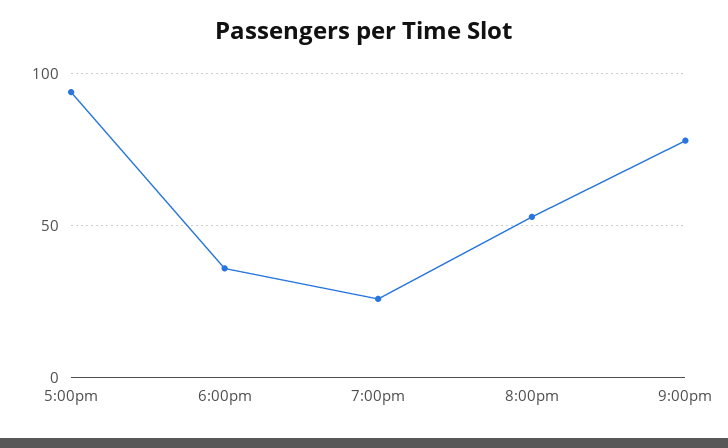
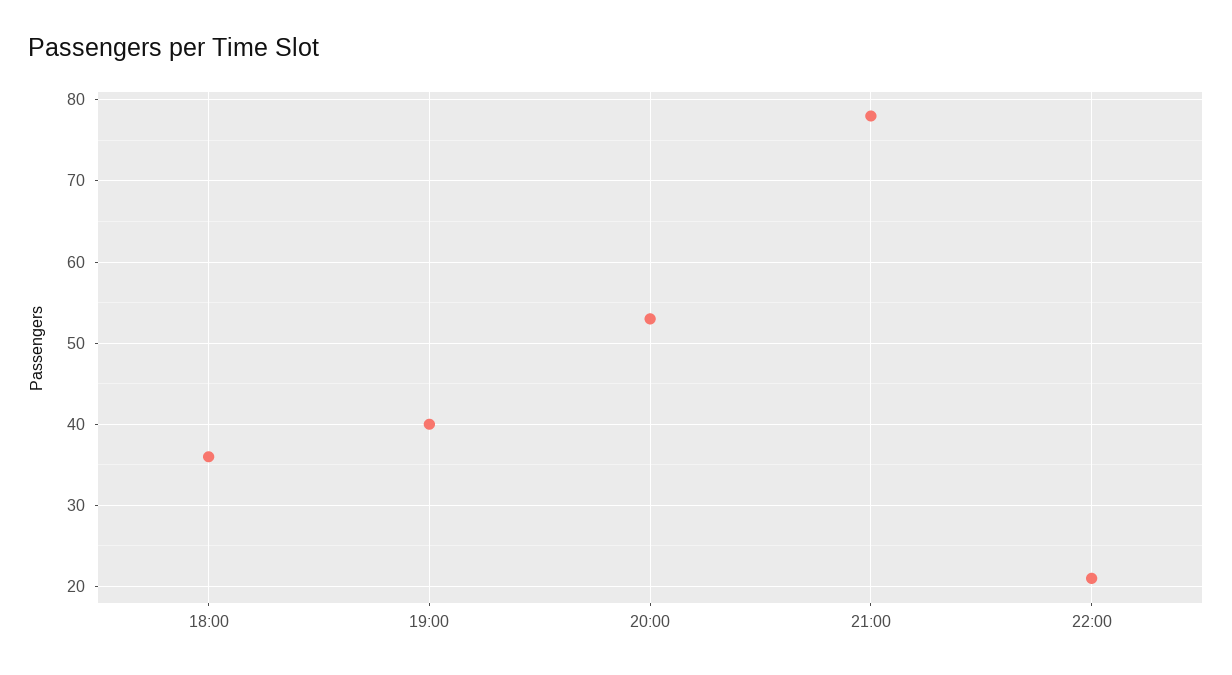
5:00pm: 95 -> none
7:00pm: 25 -> 40
22:00: none -> 21

